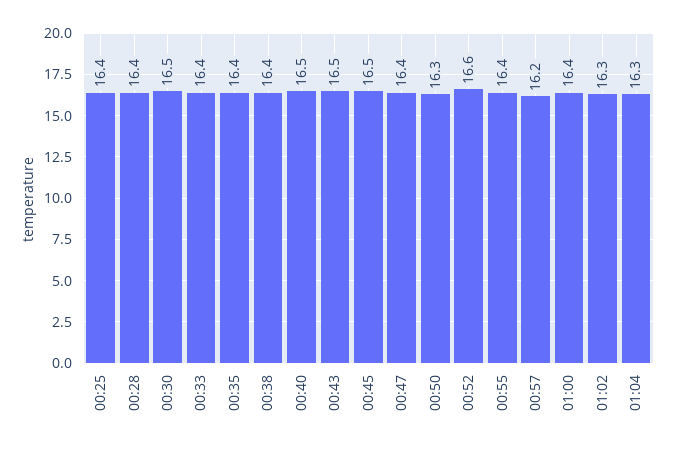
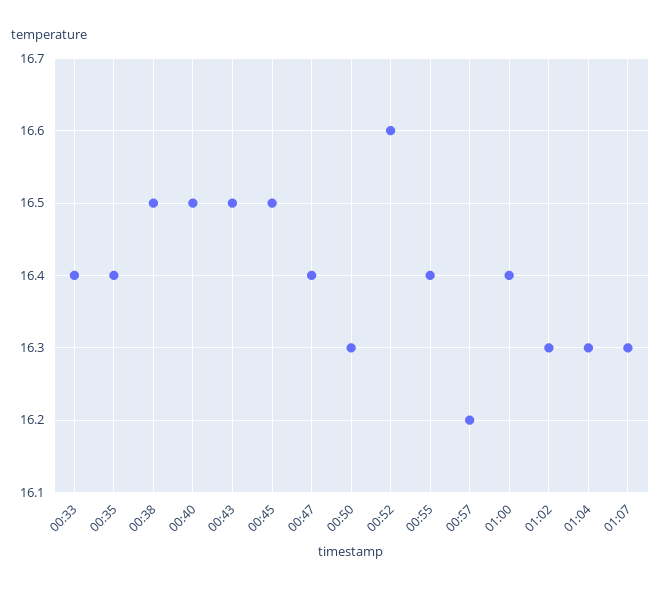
00:25: 16.4 -> none
00:28: 16.4 -> none
00:30: 16.5 -> none
00:38: 16.4 -> 16.5
01:07: none -> 16.3

